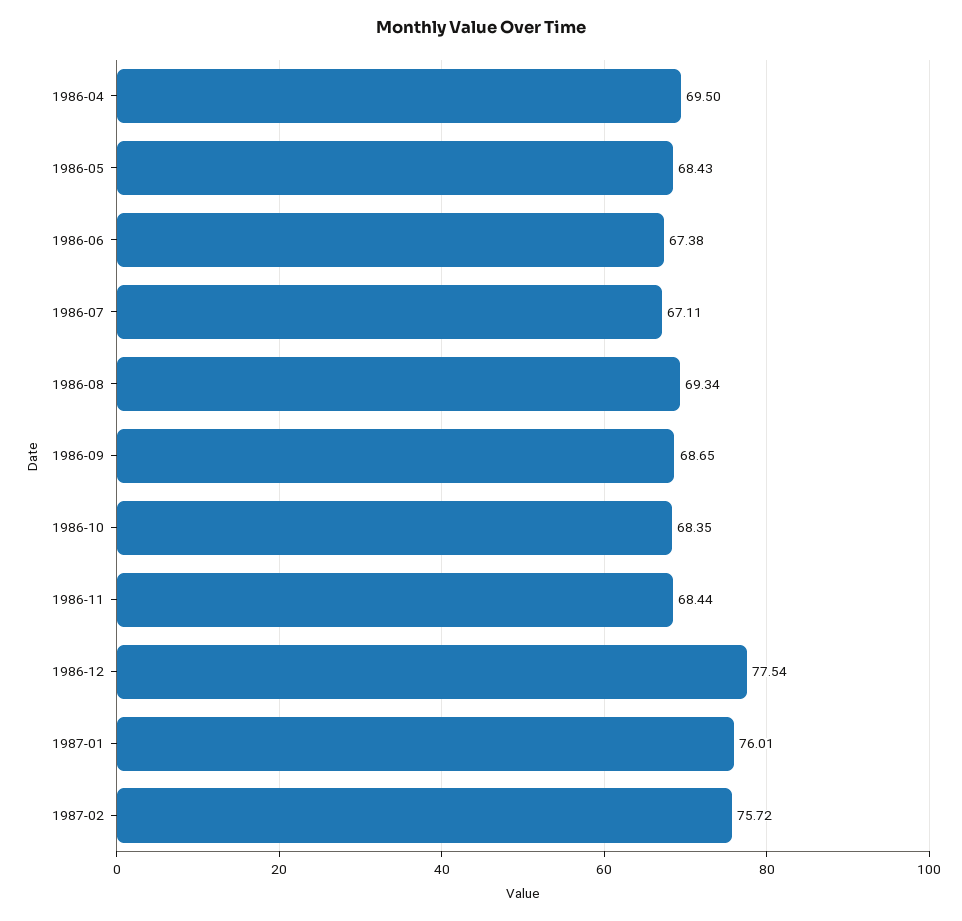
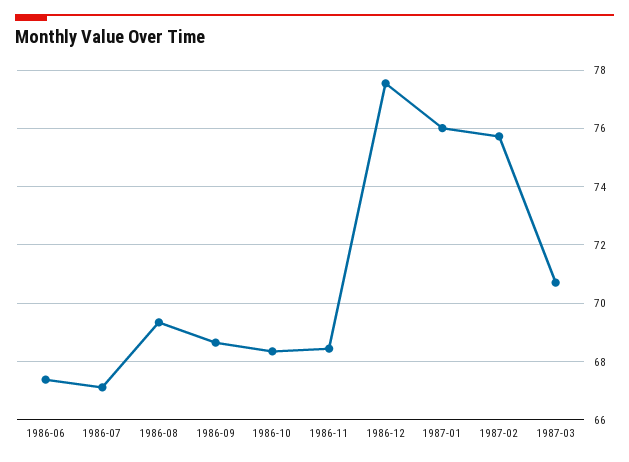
1986-04: 69.5 -> none
1986-05: 68.43 -> none
1987-03: none -> 70.75

